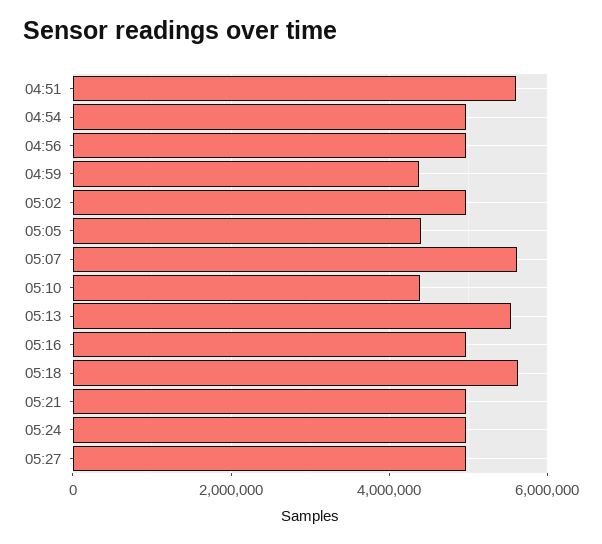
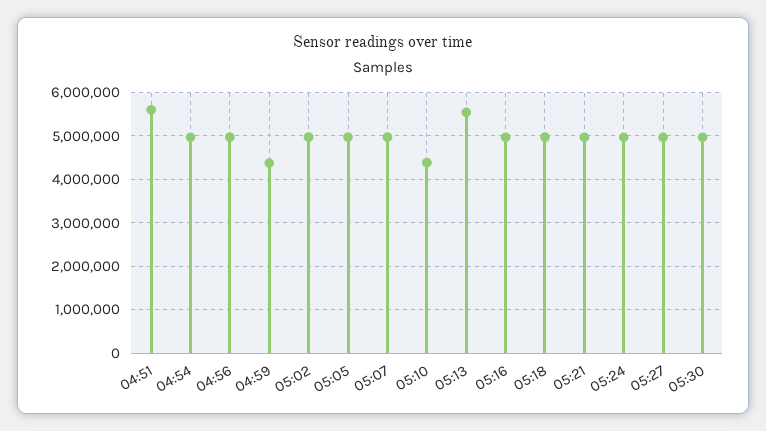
05:05: 4400000 -> 5000000
05:07: 5600000 -> 5000000
05:18: 5600000 -> 5000000
05:30: none -> 5000000

